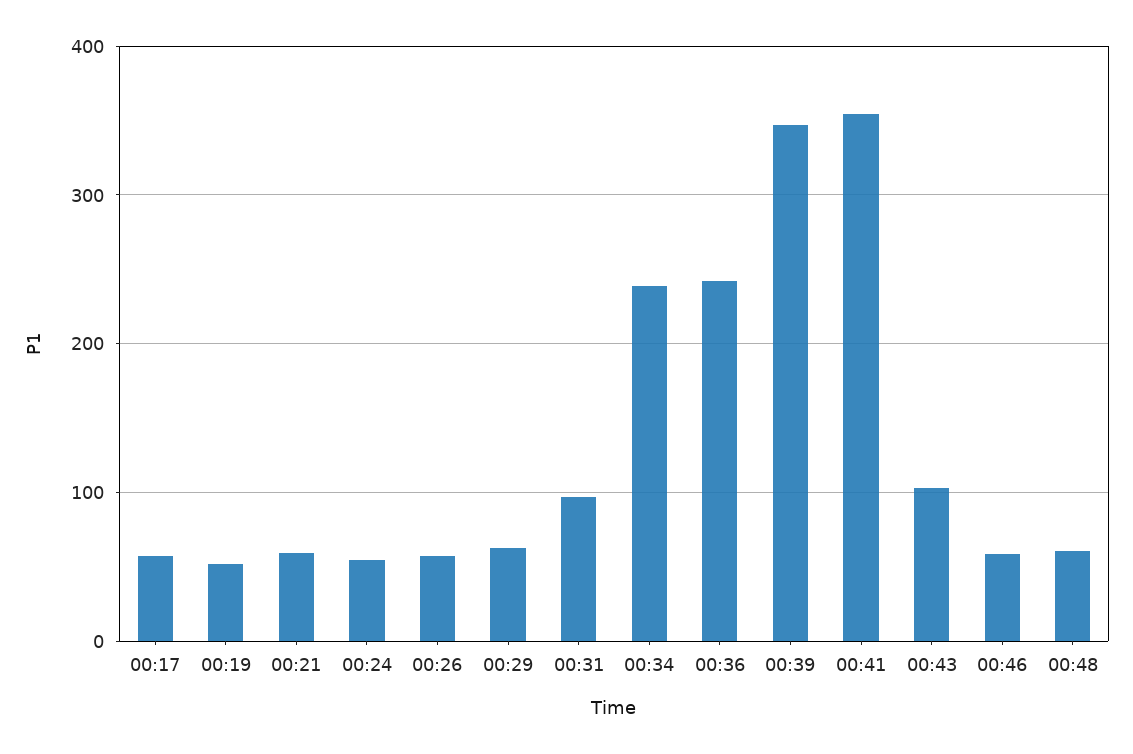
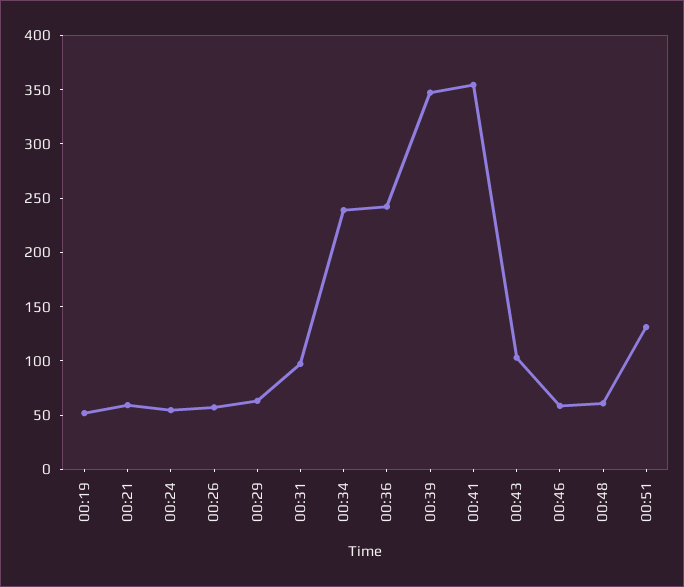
00:17: 60 -> none
00:51: none -> 130

